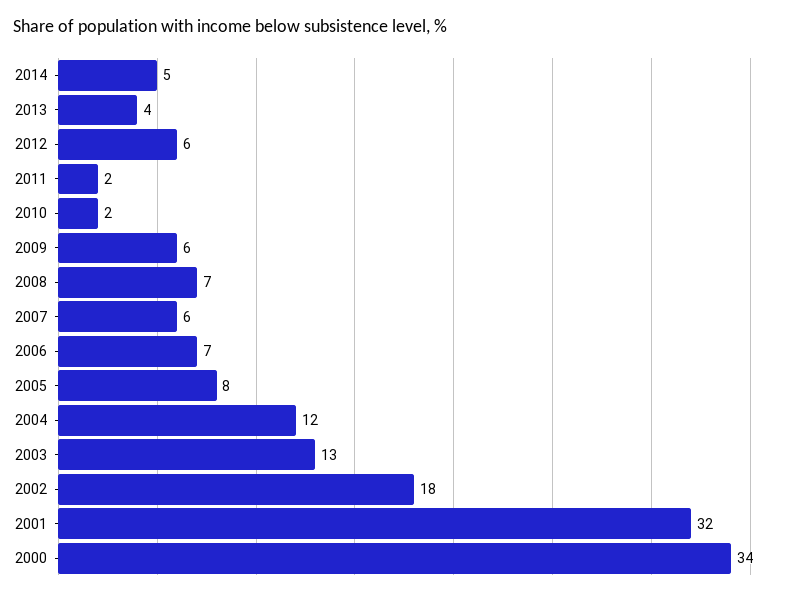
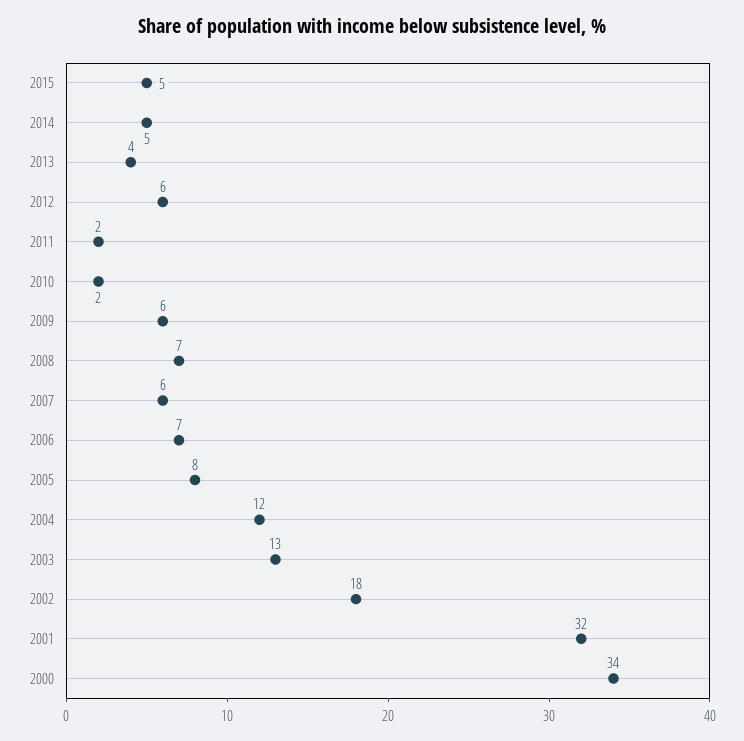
2015: none -> 5

